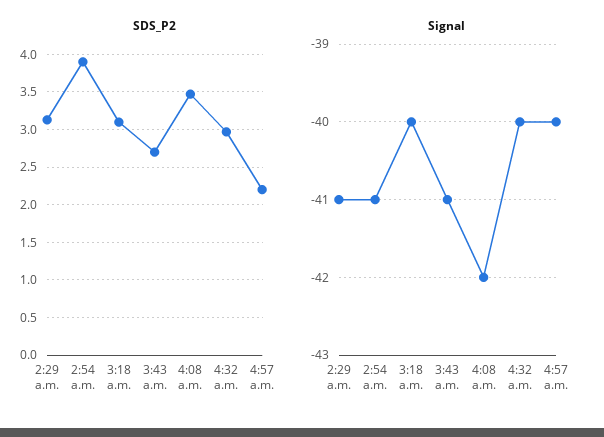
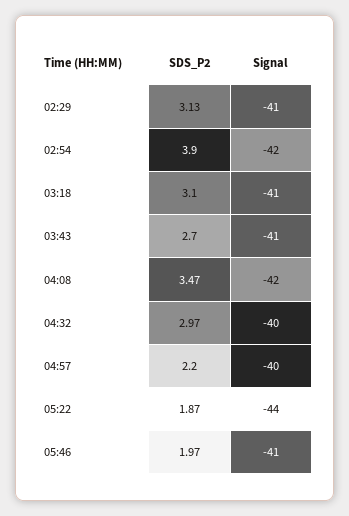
Signal, 2:54 a.m.: -41 -> -42
Signal, 3:18 a.m.: -40 -> -41
SDS_P2, 05:22: none -> 1.87
Signal, 05:22: none -> -44
SDS_P2, 05:46: none -> 1.97
Signal, 05:46: none -> -41

